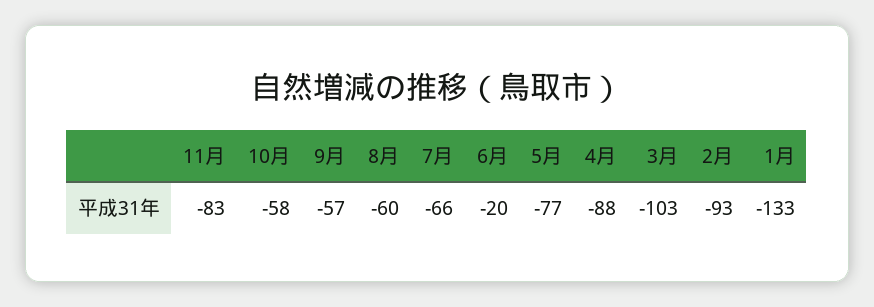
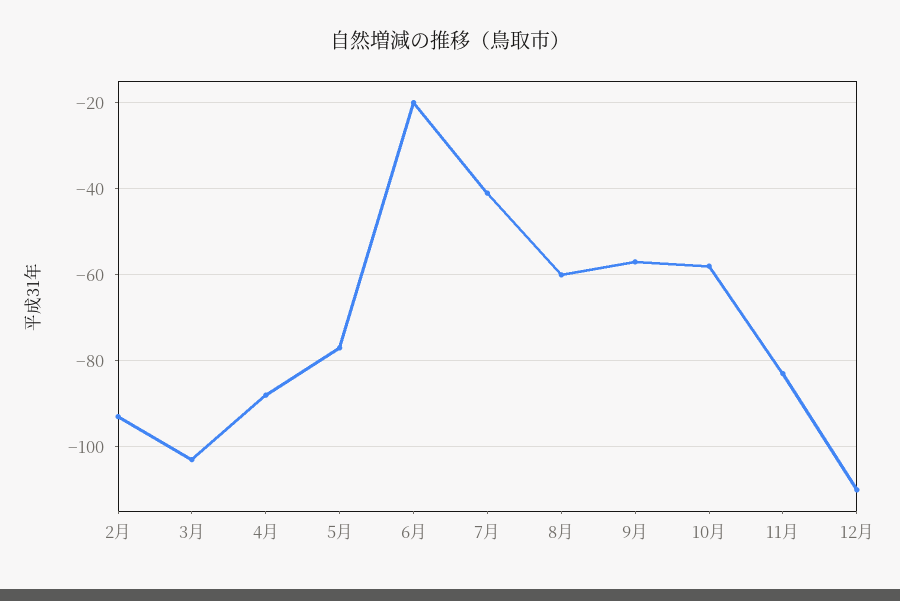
7月: -66 -> -40
1月: -133 -> none
12月: none -> -110

